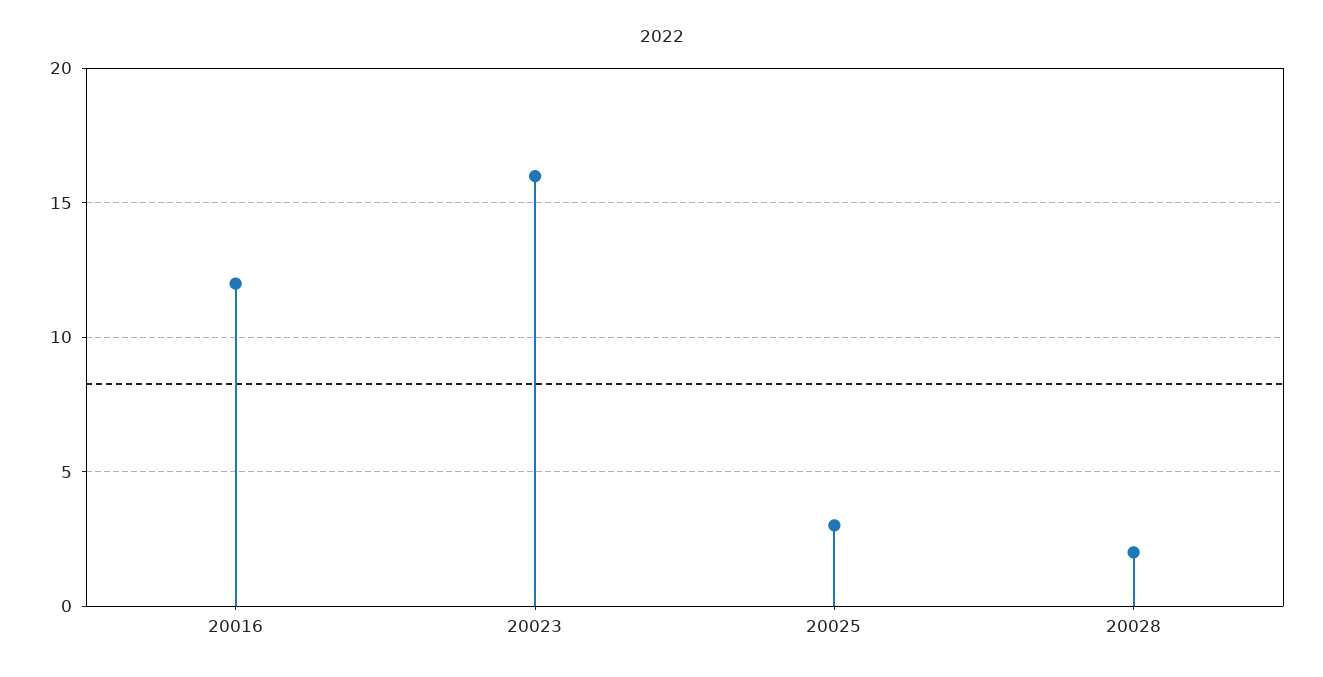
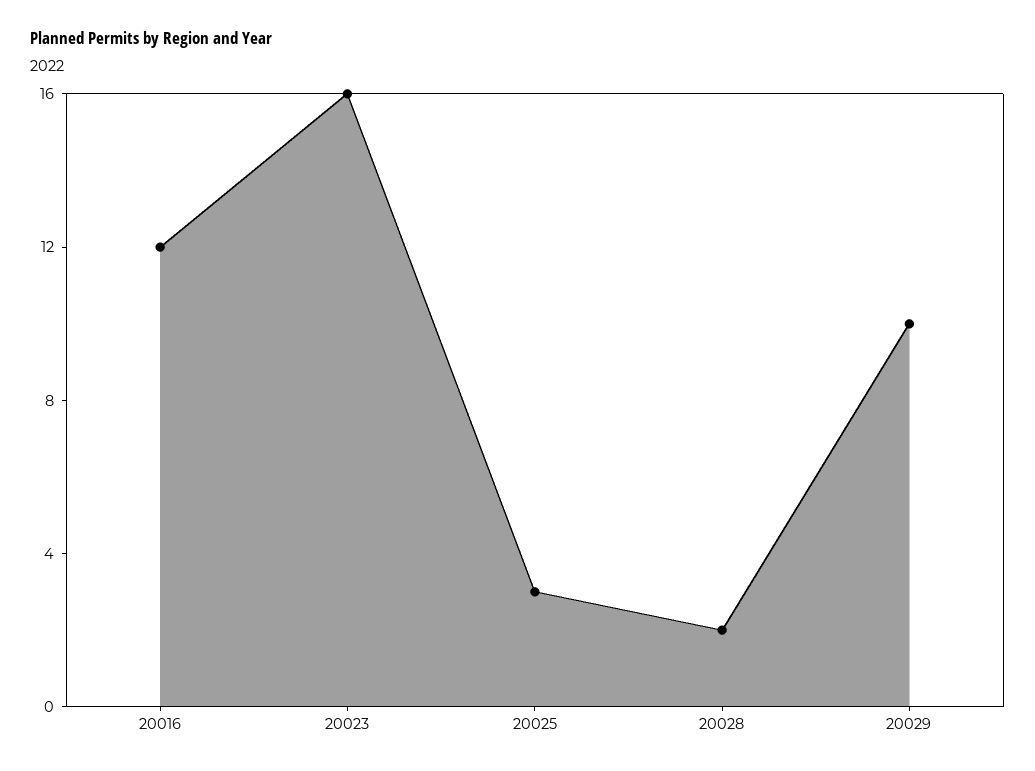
20029: none -> 10

